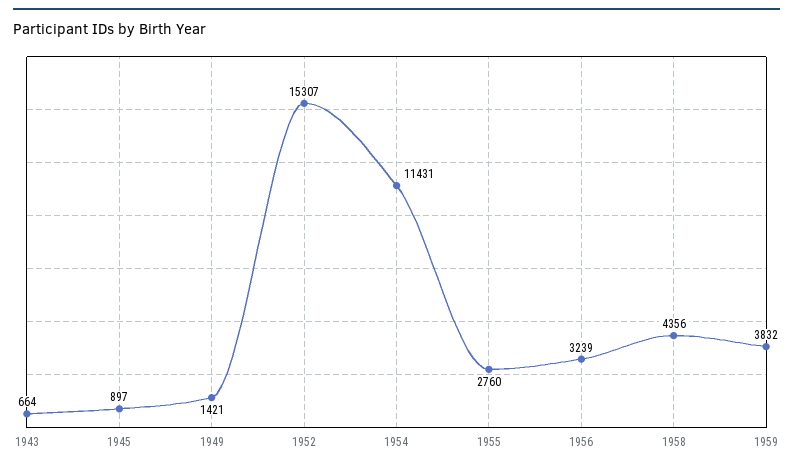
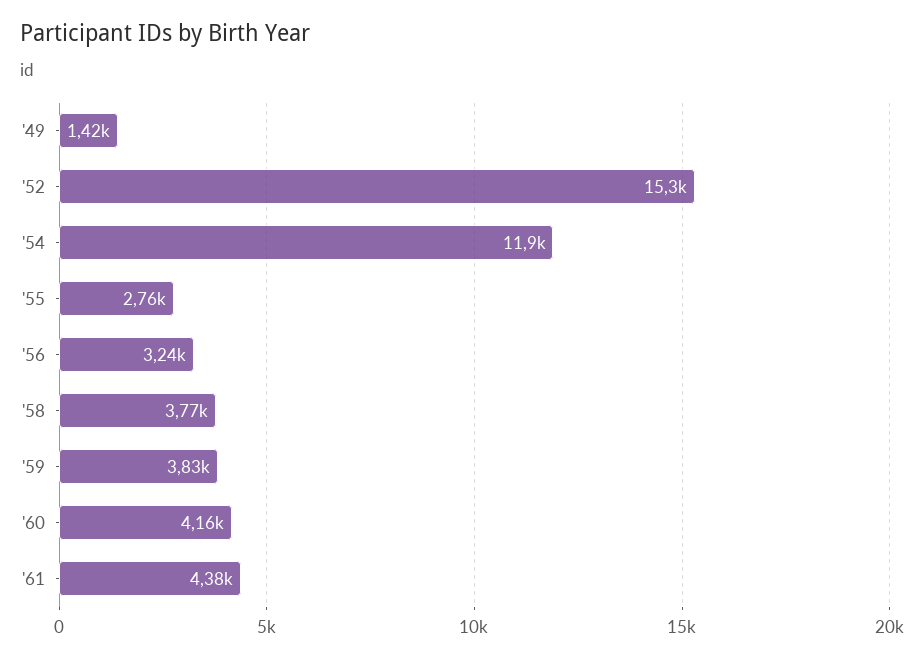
1943: 664 -> none
1945: 897 -> none
1954: 11431 -> 11900
1958: 4356 -> 3770
'60: none -> 4160
'61: none -> 4380

